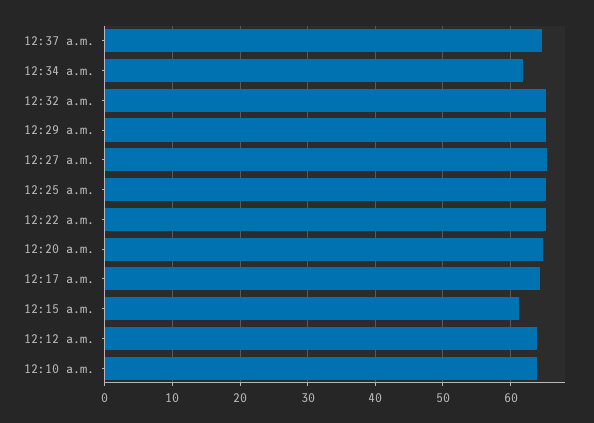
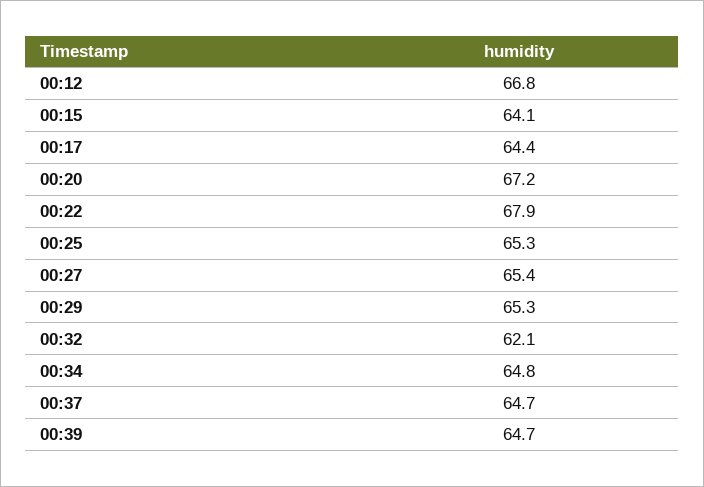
12:34 a.m.: 62 -> 64.8
12:32 a.m.: 65 -> 62.1
12:22 a.m.: 65 -> 67.9
12:20 a.m.: 65 -> 67.2
12:15 a.m.: 61 -> 64.1
12:12 a.m.: 64 -> 66.8
12:10 a.m.: 64 -> none
00:39: none -> 64.7

